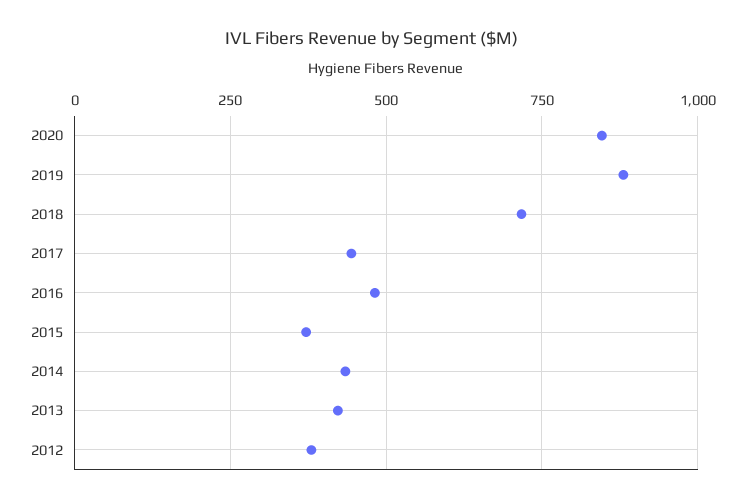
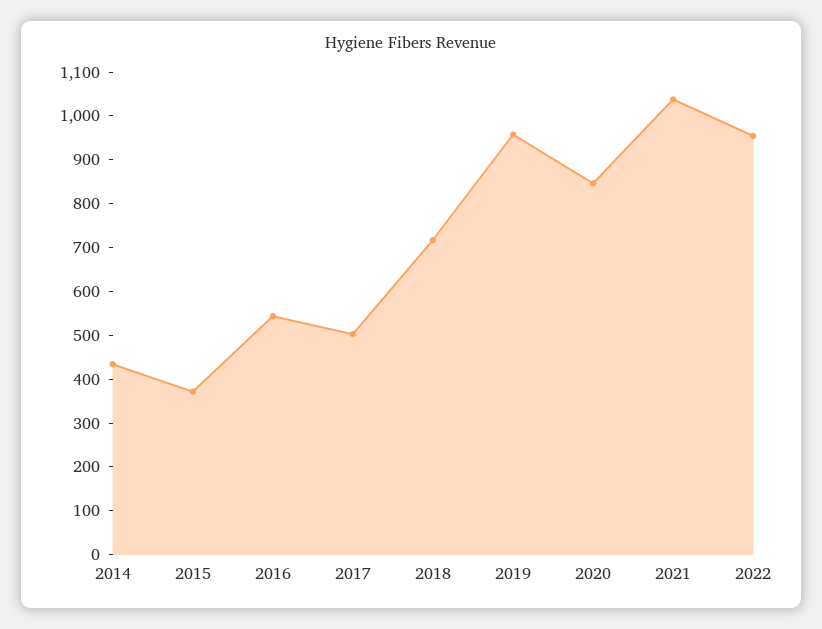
2019: 875 -> 960
2017: 450 -> 500
2016: 475 -> 540
2013: 425 -> none
2012: 375 -> none
2021: none -> 1040
2022: none -> 960

